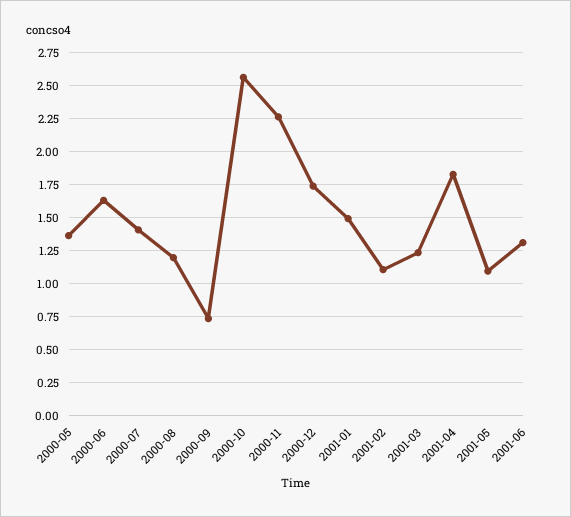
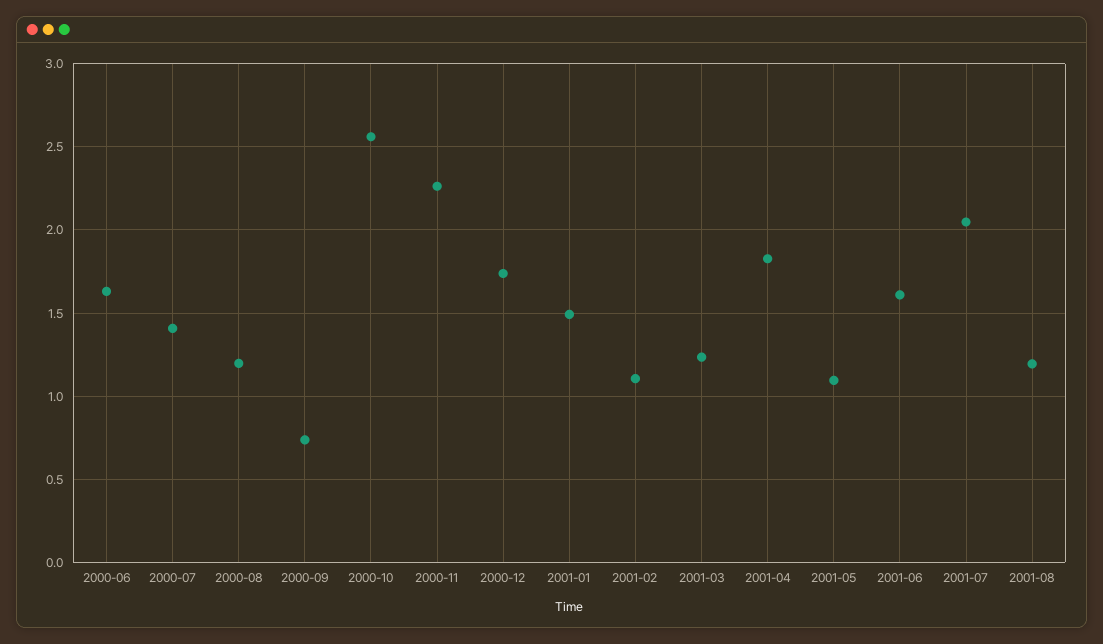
2000-05: 1.35 -> none
2001-06: 1.3 -> 1.6
2001-07: none -> 2.05
2001-08: none -> 1.2

